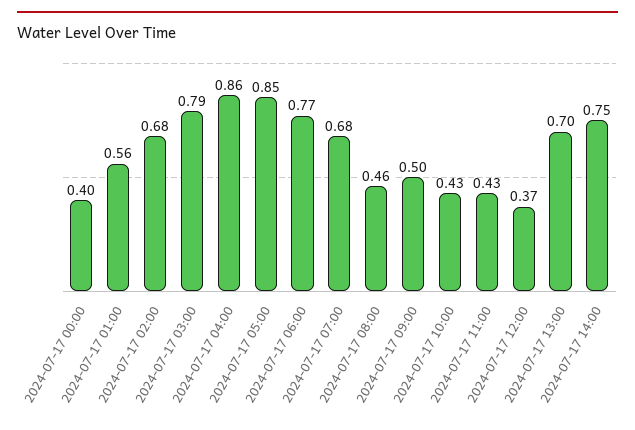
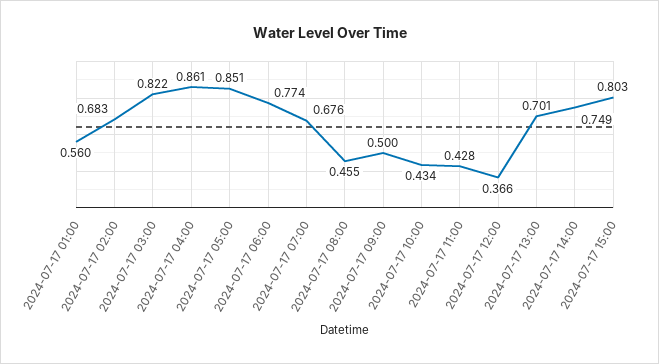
2024-07-17 00:00: 0.4 -> none
2024-07-17 03:00: 0.79 -> 0.822
2024-07-17 15:00: none -> 0.803

